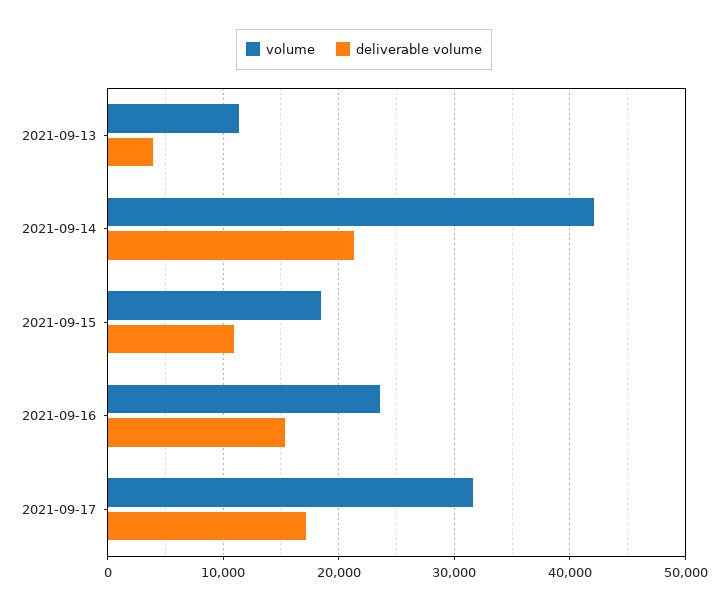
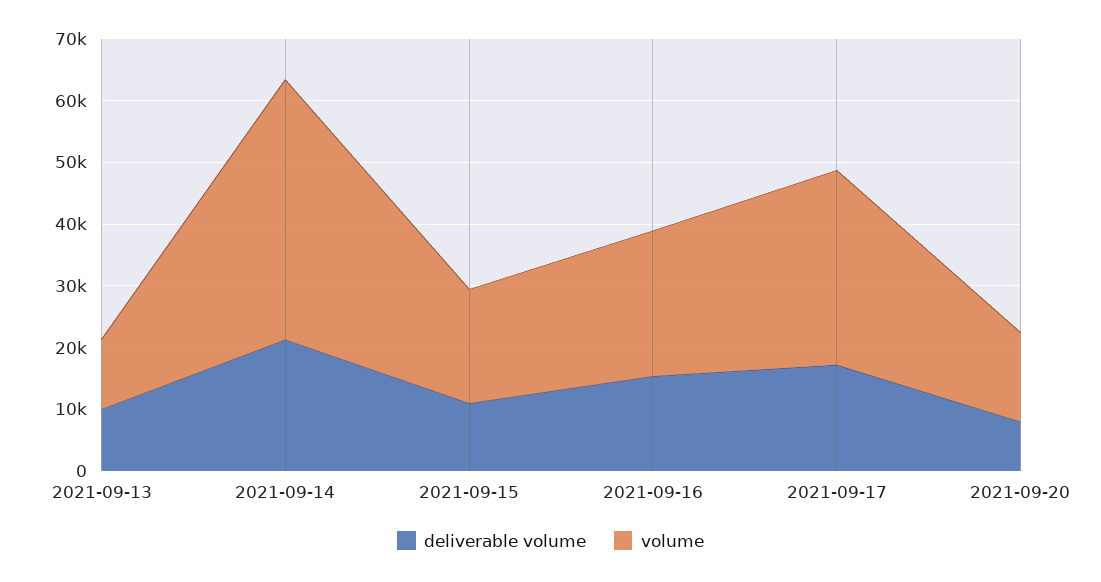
deliverable volume, 2021-09-13: 4000 -> 10000
deliverable volume, 2021-09-20: none -> 8000
volume, 2021-09-20: none -> 14000

